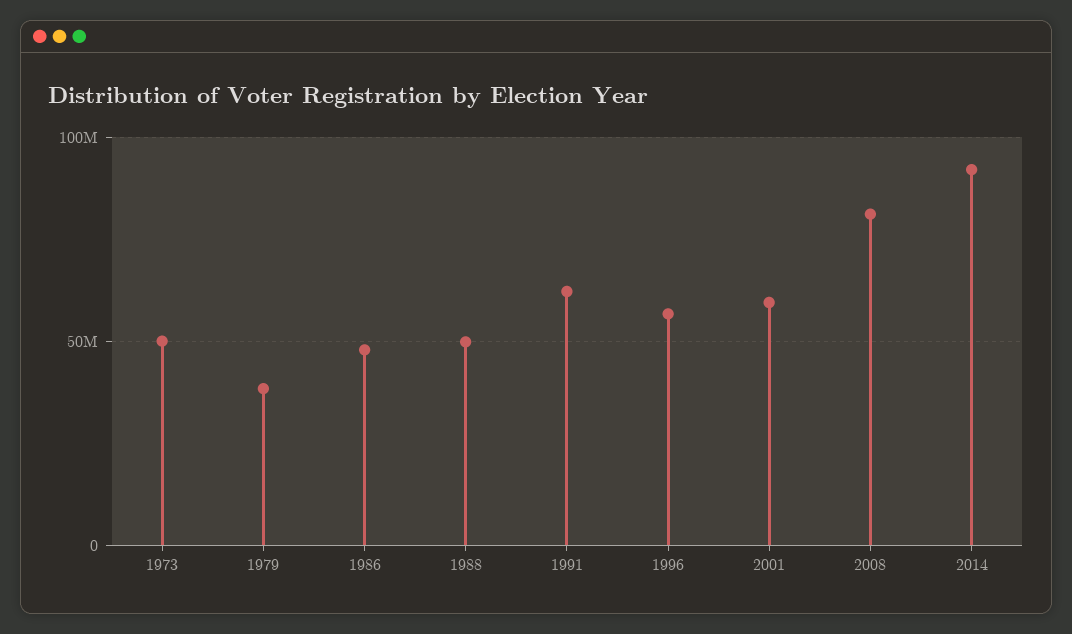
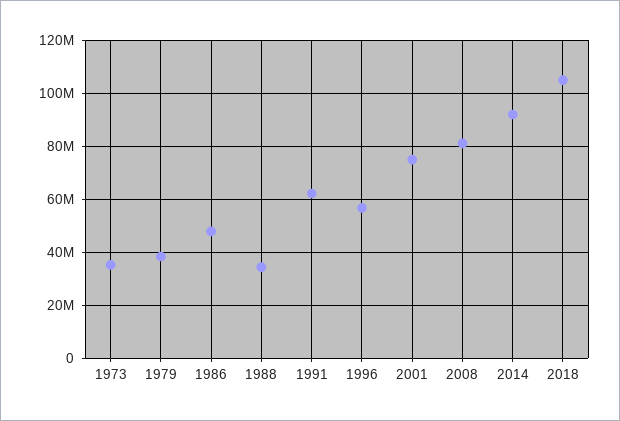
1973: 50000000 -> 35000000
1988: 50000000 -> 35000000
2001: 60000000 -> 75000000
2018: none -> 105000000

